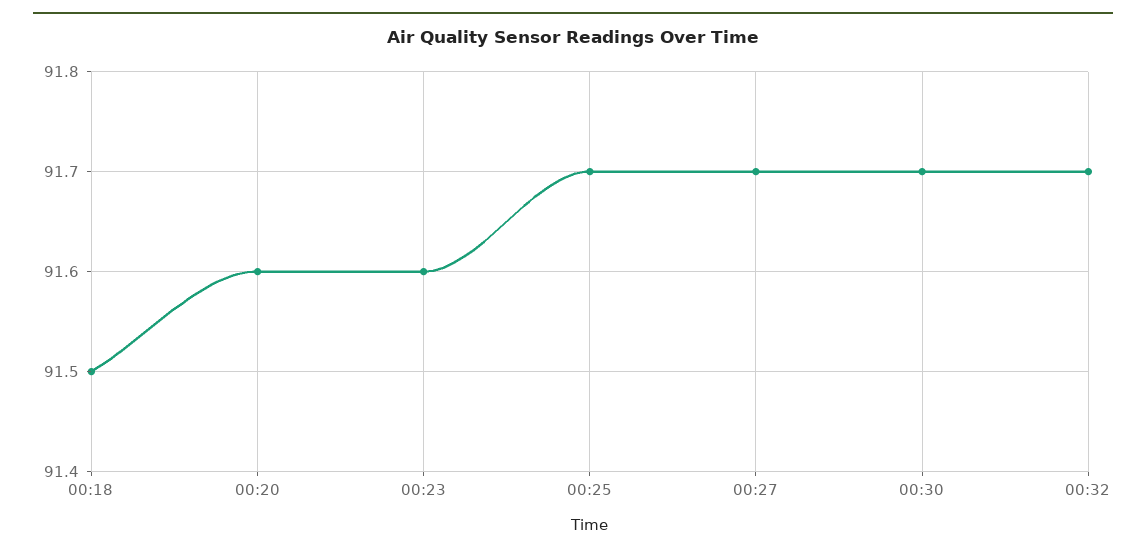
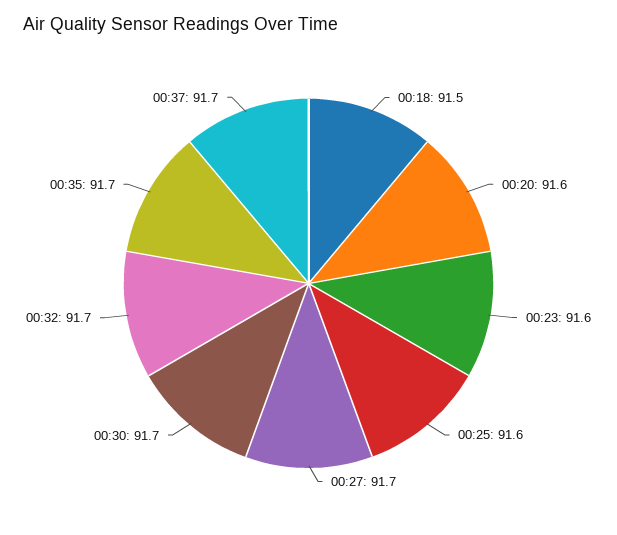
00:25: 91.7 -> 91.6
00:35: none -> 91.7
00:37: none -> 91.7

